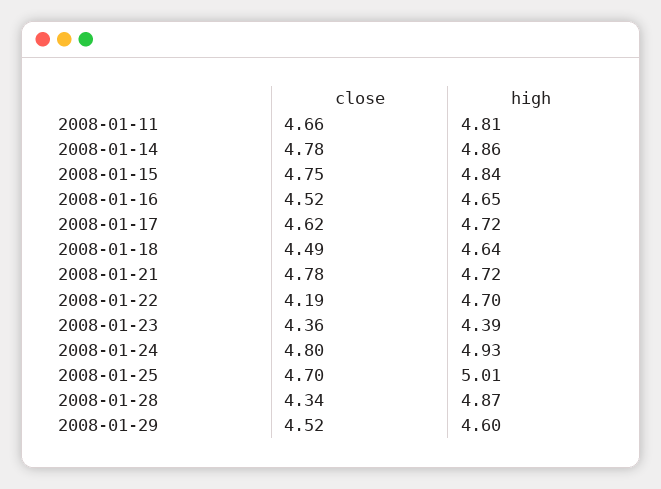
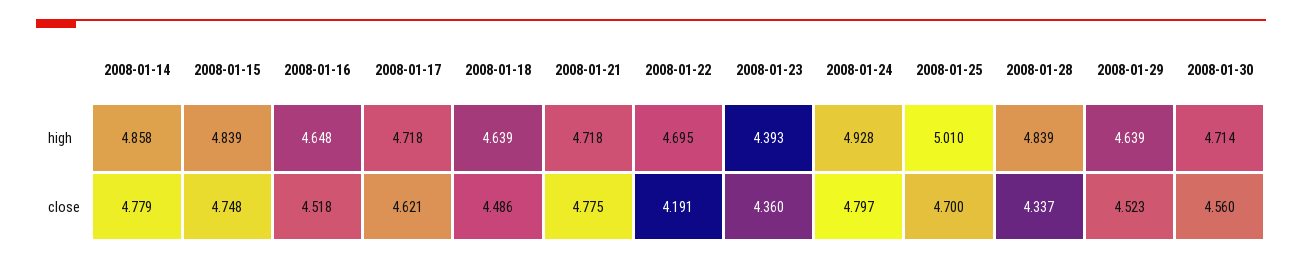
close, 2008-01-11: 4.66 -> none
high, 2008-01-11: 4.81 -> none
high, 2008-01-28: 4.87 -> 4.839
high, 2008-01-29: 4.6 -> 4.639
high, 2008-01-30: none -> 4.714
close, 2008-01-30: none -> 4.56

